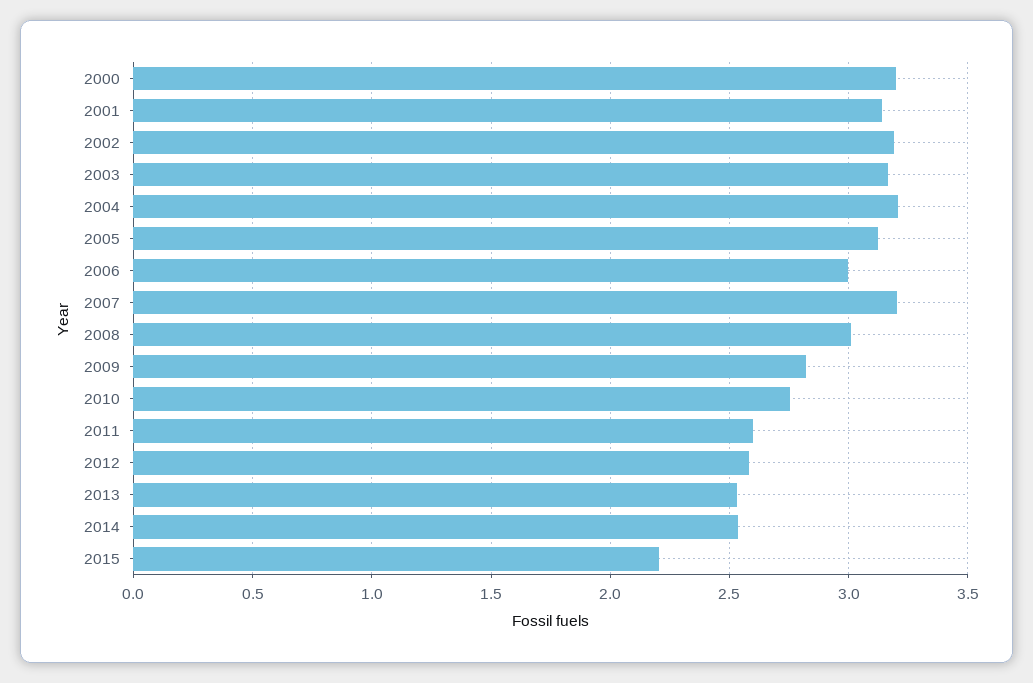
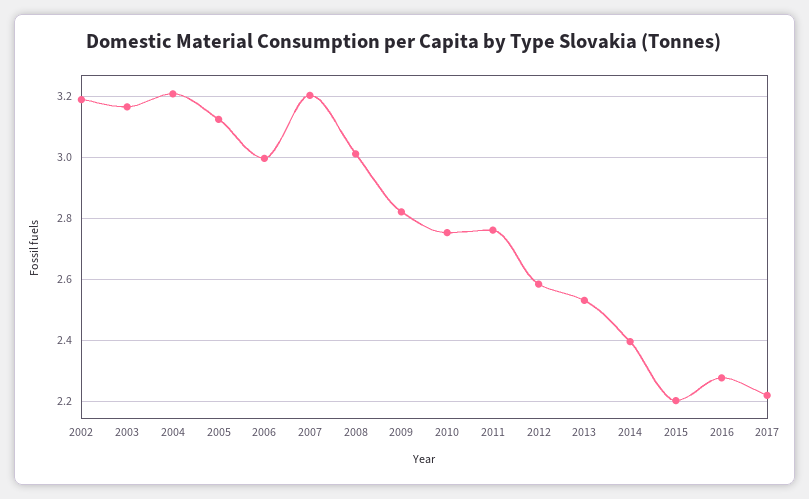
2000: 3.2 -> none
2001: 3.15 -> none
2011: 2.6 -> 2.76
2014: 2.55 -> 2.4
2016: none -> 2.28
2017: none -> 2.22

